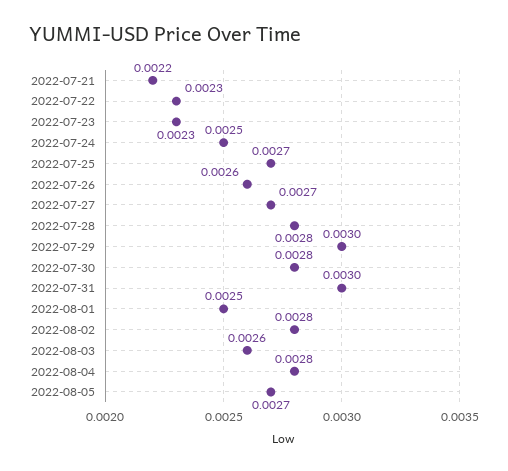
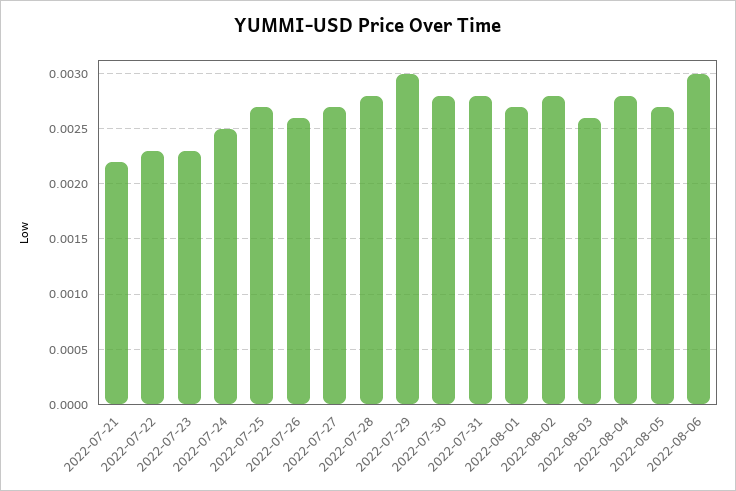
2022-07-31: 0.003 -> 0.0028
2022-08-01: 0.0025 -> 0.0027
2022-08-06: none -> 0.003

